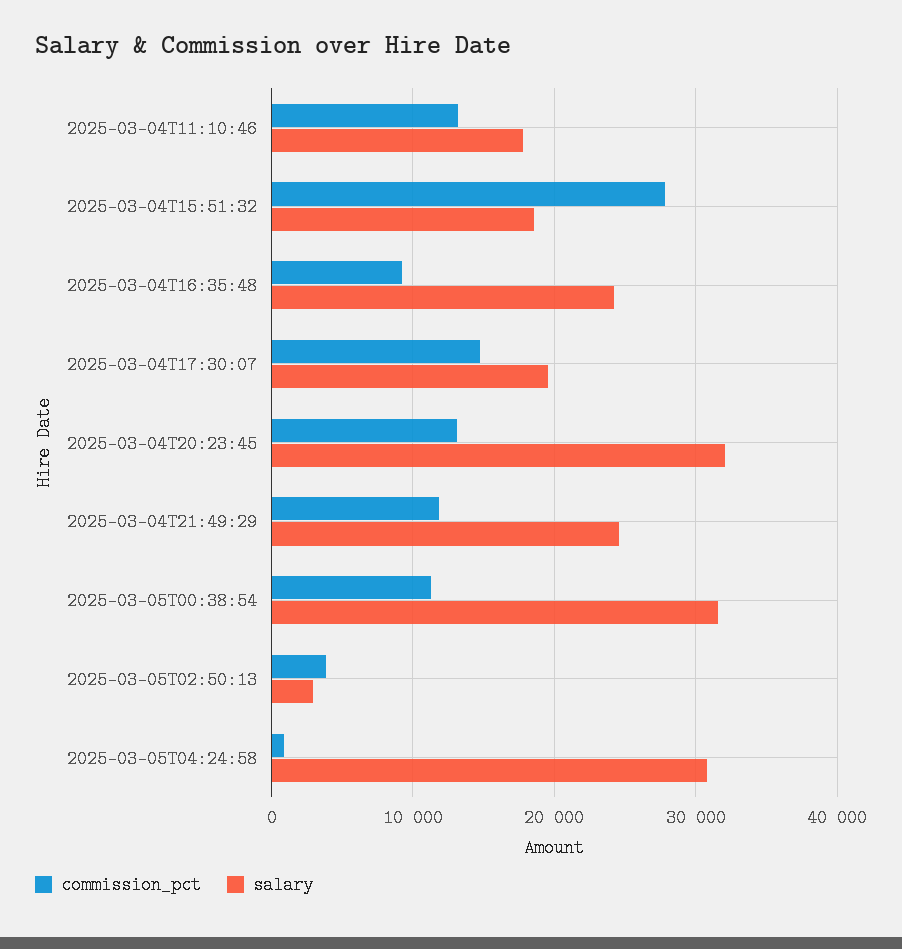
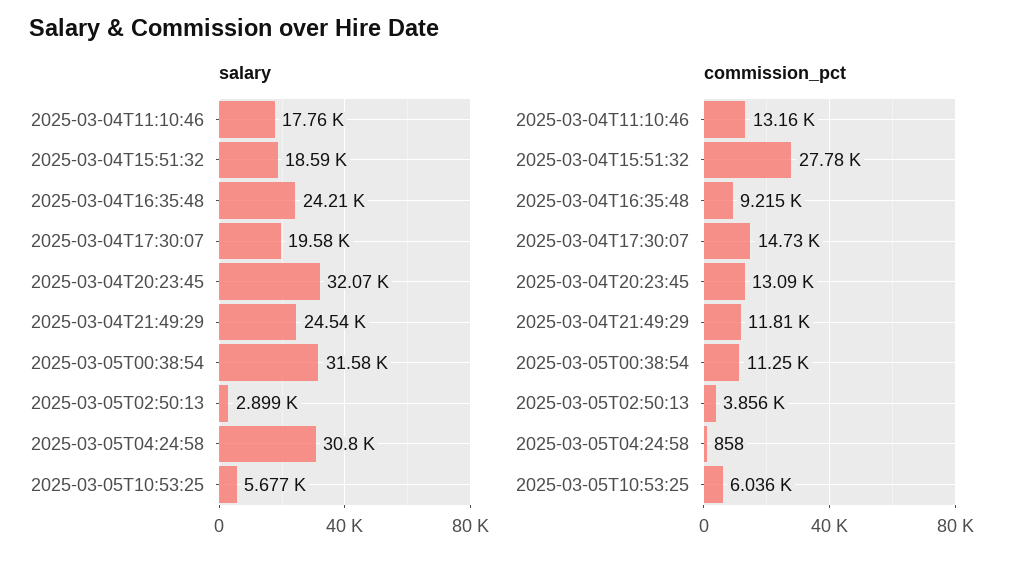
salary, 2025-03-05T10:53:25: none -> 5677
commission_pct, 2025-03-05T10:53:25: none -> 6036

